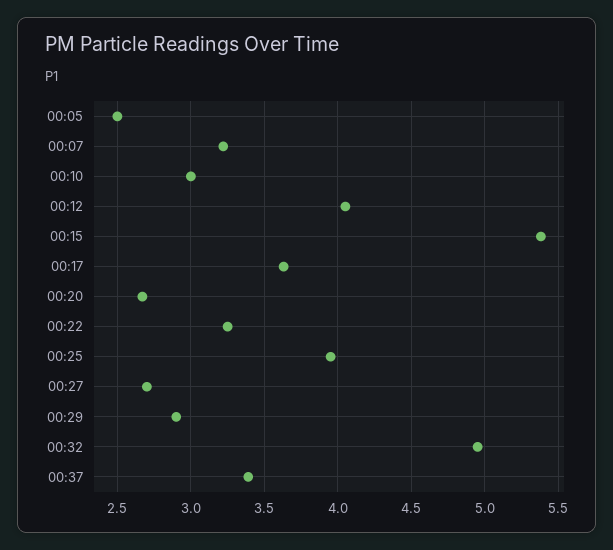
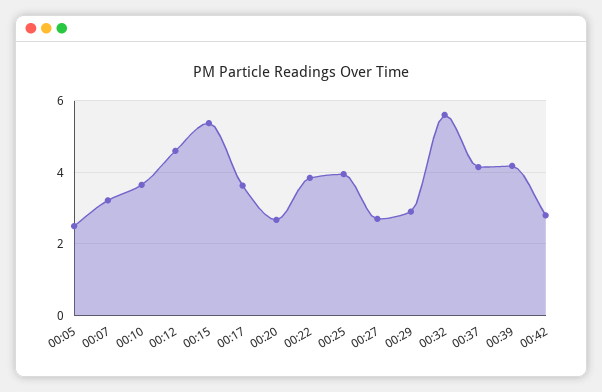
00:10: 3 -> 3.6
00:12: 4.05 -> 4.6
00:22: 3.25 -> 3.8
00:32: 4.95 -> 5.6
00:37: 3.4 -> 4.2
00:39: none -> 4.2
00:42: none -> 2.8

